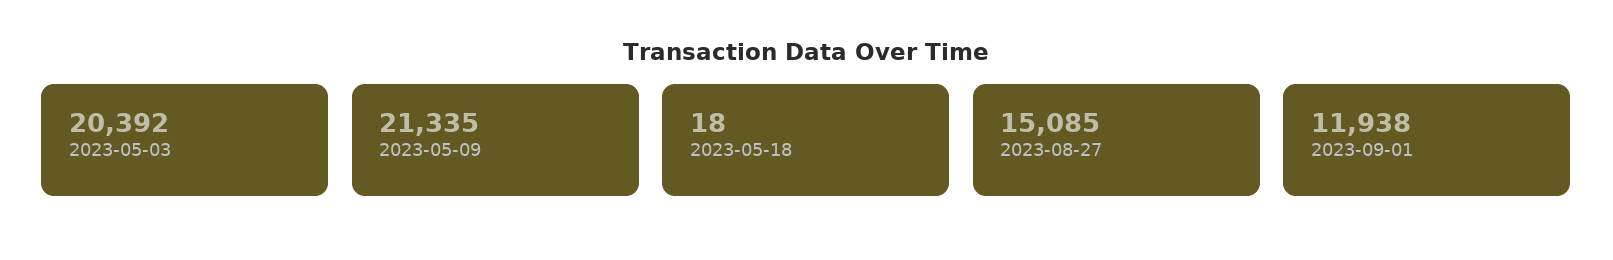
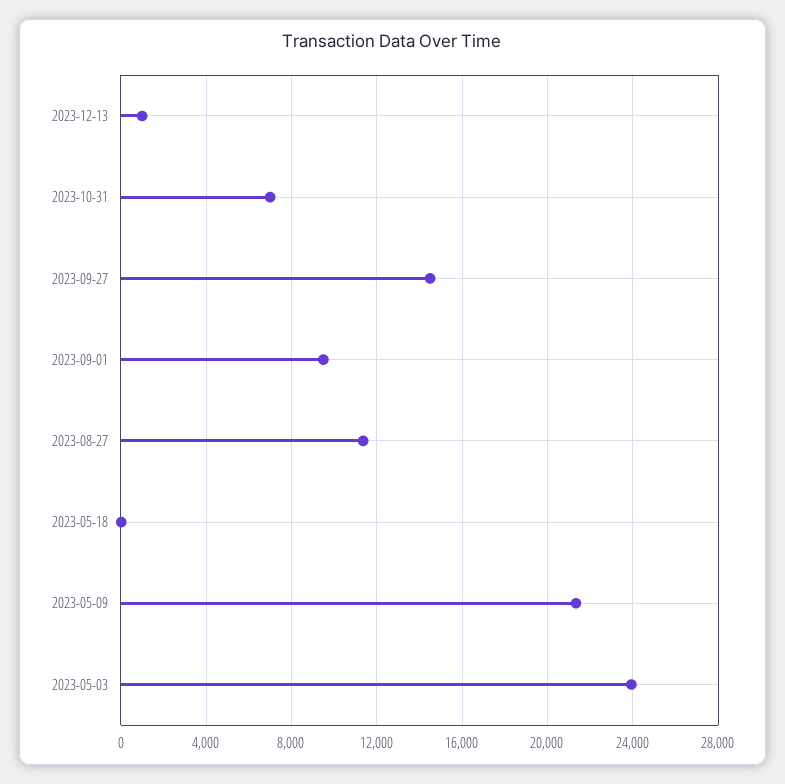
2023-05-03: 20392 -> 24000
2023-08-27: 15085 -> 11500
2023-09-01: 11938 -> 9500
2023-12-13: none -> 1000
2023-10-31: none -> 7000
2023-09-27: none -> 14500

